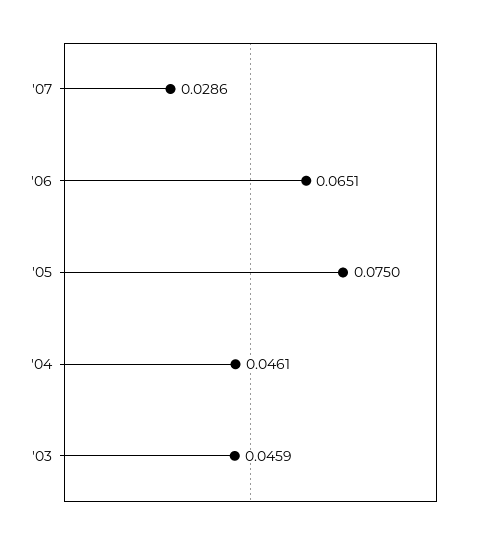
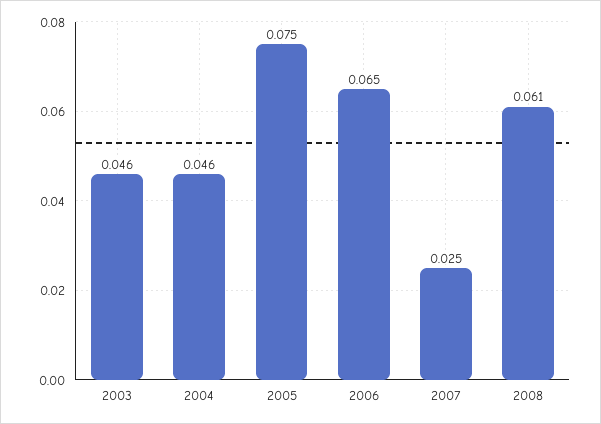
'07: 0.0286 -> 0.025
2008: none -> 0.061

